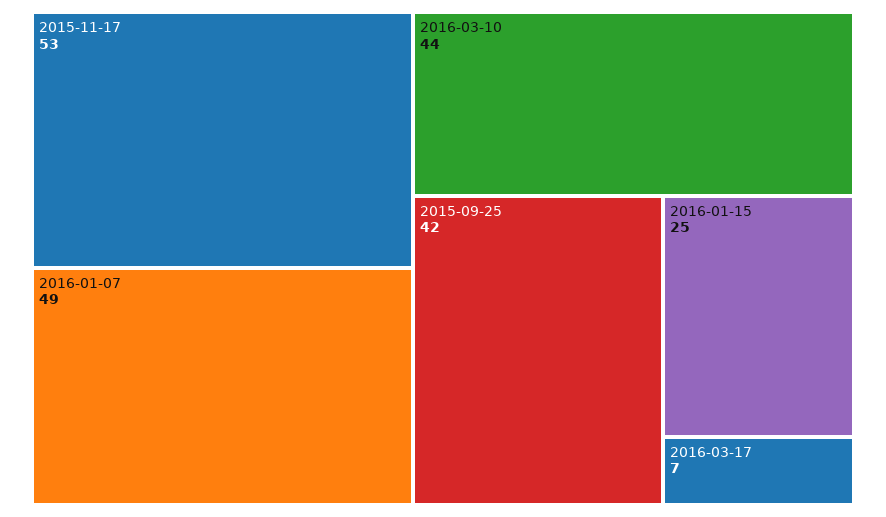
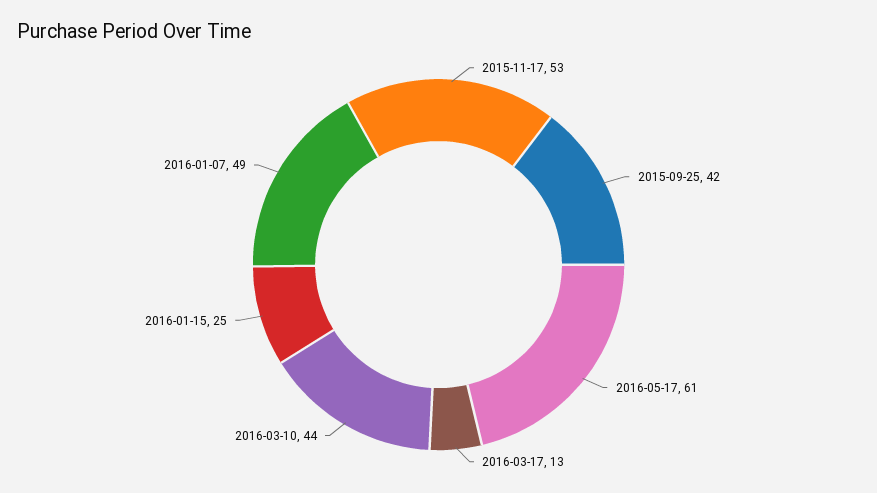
2016-03-17: 7 -> 13
2016-05-17: none -> 61

